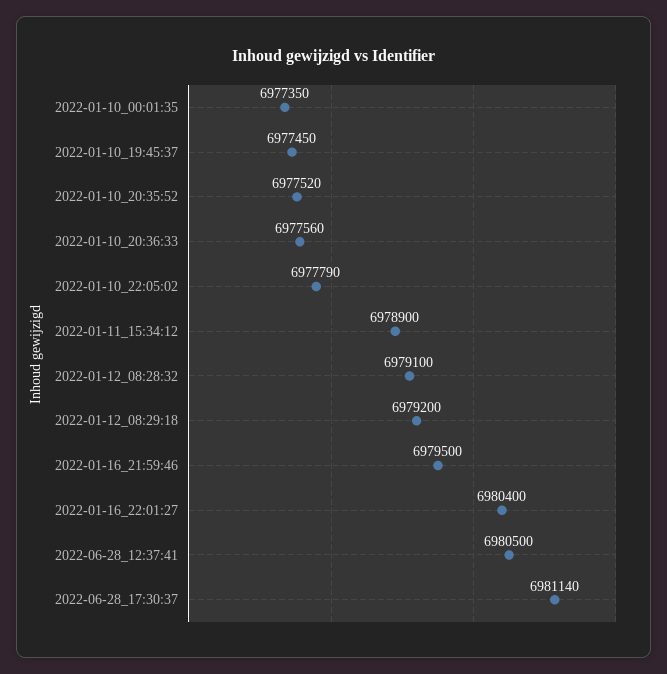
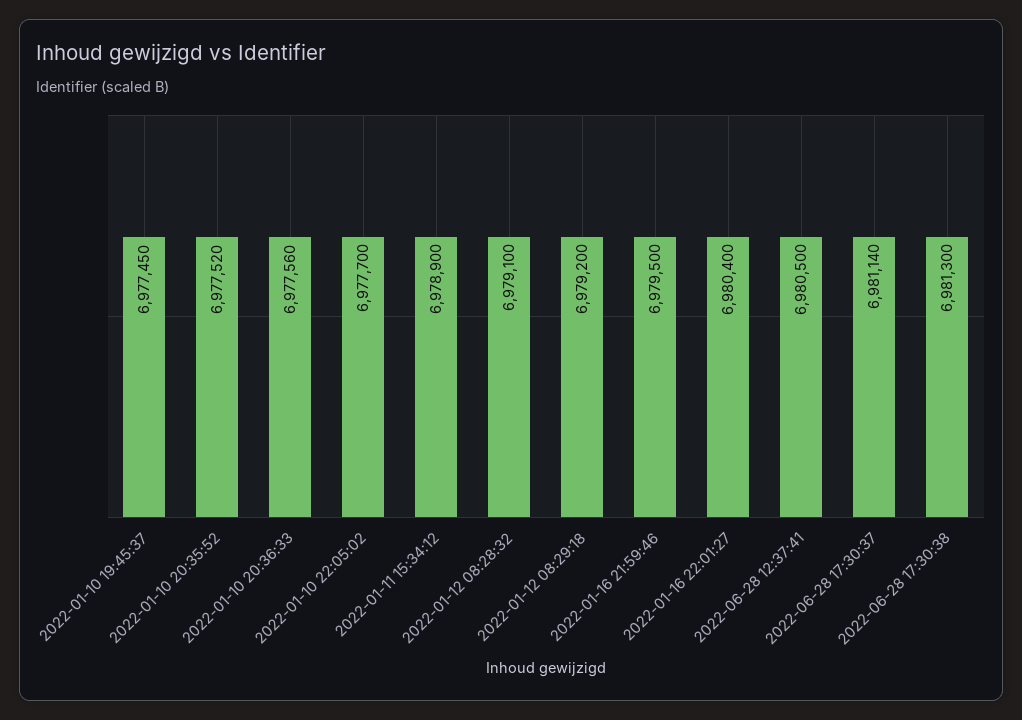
2022-01-10_00:01:35: 6977350 -> none
2022-01-10_22:05:02: 6977790 -> 6977700
2022-06-28 17:30:38: none -> 6981300

